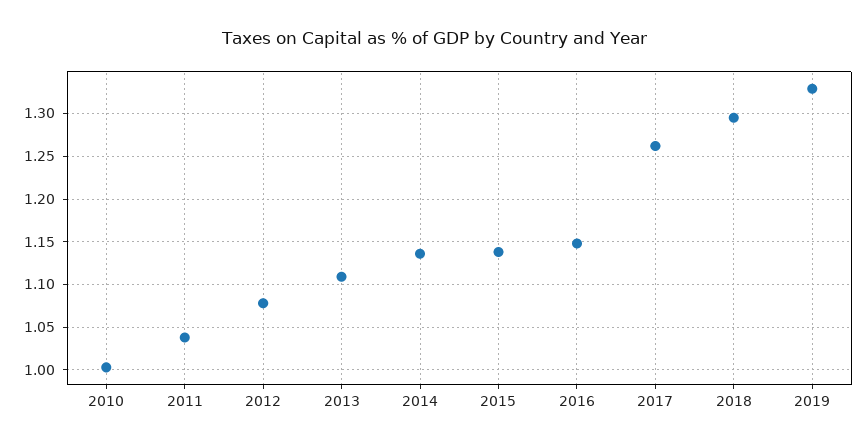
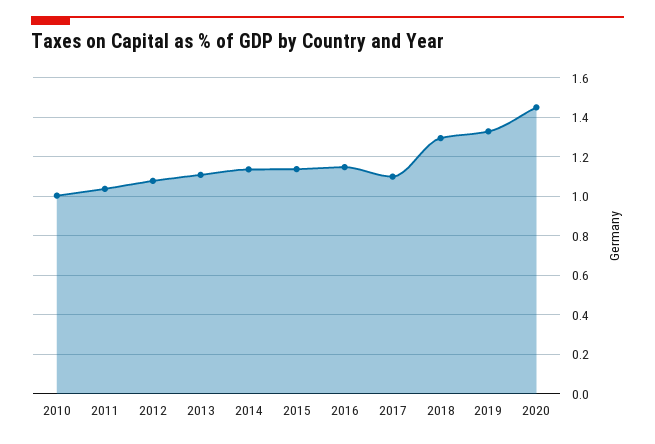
2017: 1.26 -> 1.1
2020: none -> 1.45

